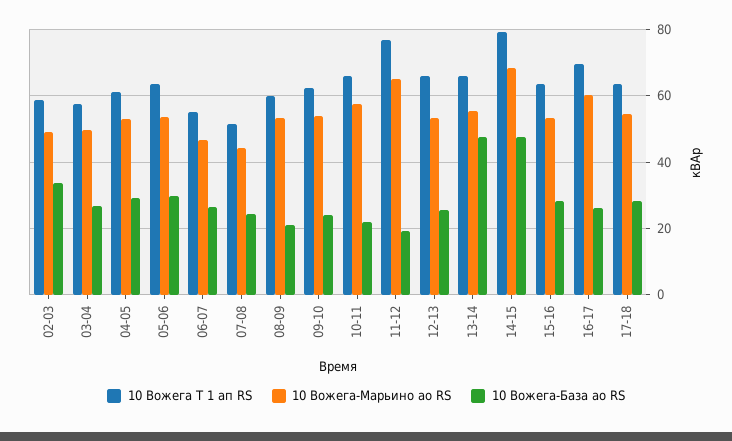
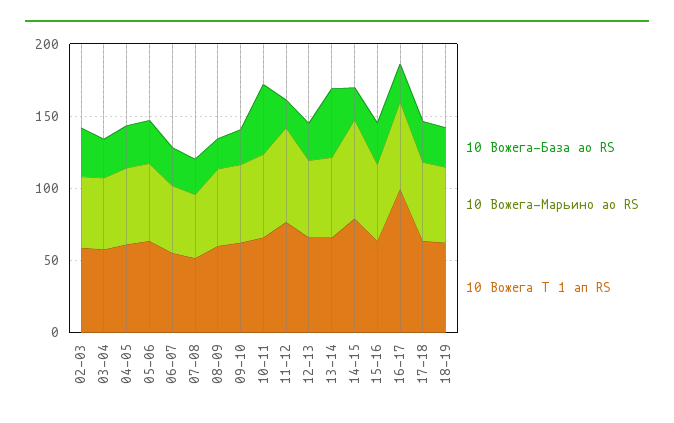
10 Вожега-База ао RS, 10-11: 22 -> 50
10 Вожега-База ао RS, 14-15: 48 -> 20
10 Вожега Т 1 ап RS, 16-17: 70 -> 100
10 Вожега-База ао RS, 18-19: none -> 30
10 Вожега-Марьино ао RS, 18-19: none -> 50
10 Вожега Т 1 ап RS, 18-19: none -> 60

